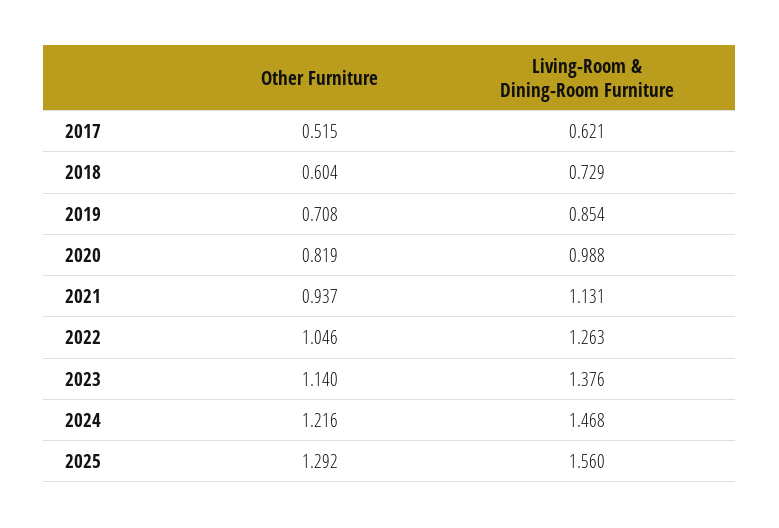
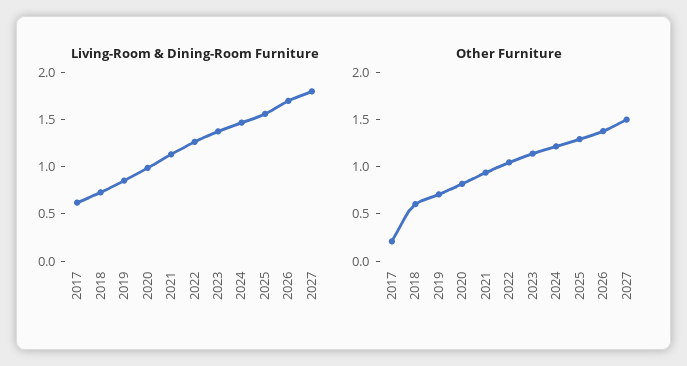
Other Furniture, 2017: 0.515 -> 0.2
Living-Room & Dining-Room Furniture, 2026: none -> 1.7
Living-Room & Dining-Room Furniture, 2027: none -> 1.8
Other Furniture, 2026: none -> 1.4
Other Furniture, 2027: none -> 1.5

